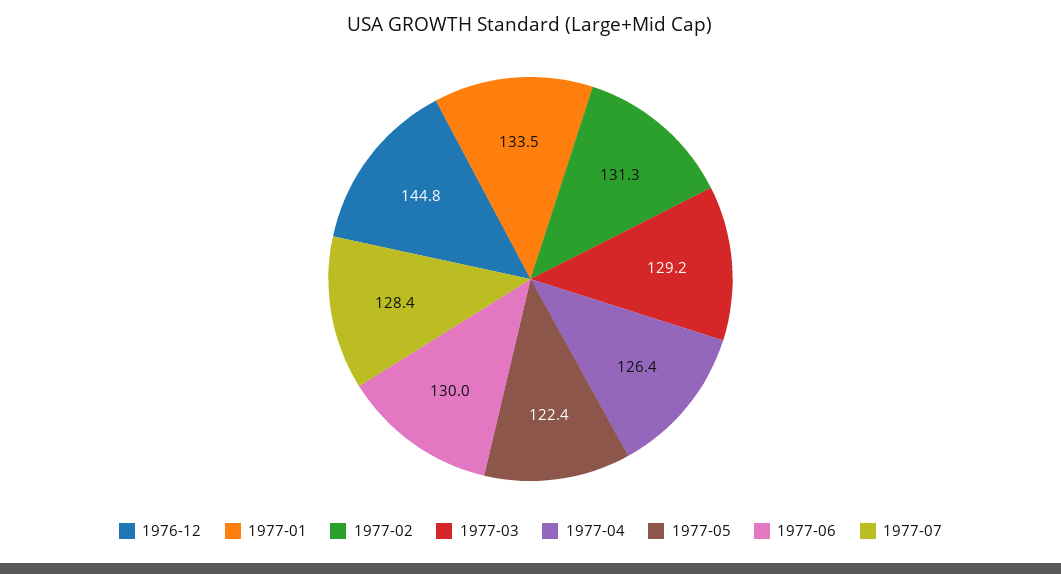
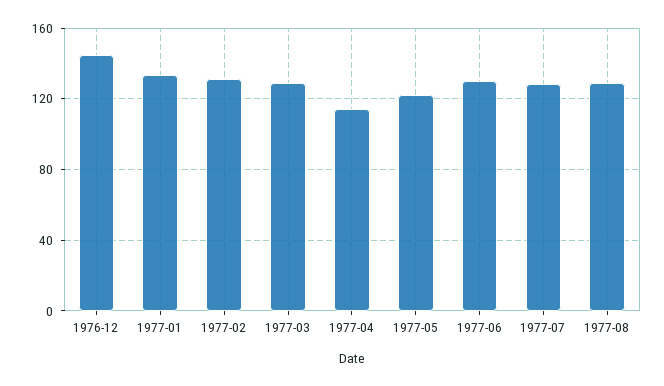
1977-04: 126.4 -> 115
1977-08: none -> 130

